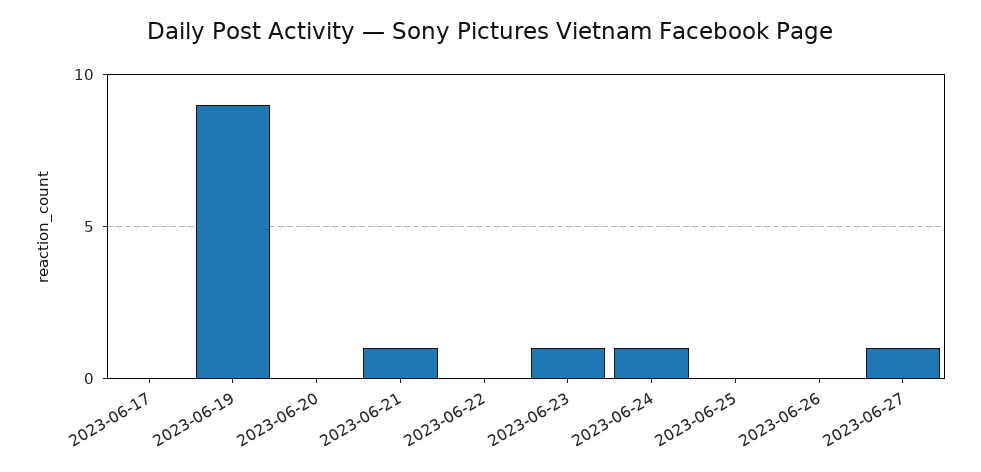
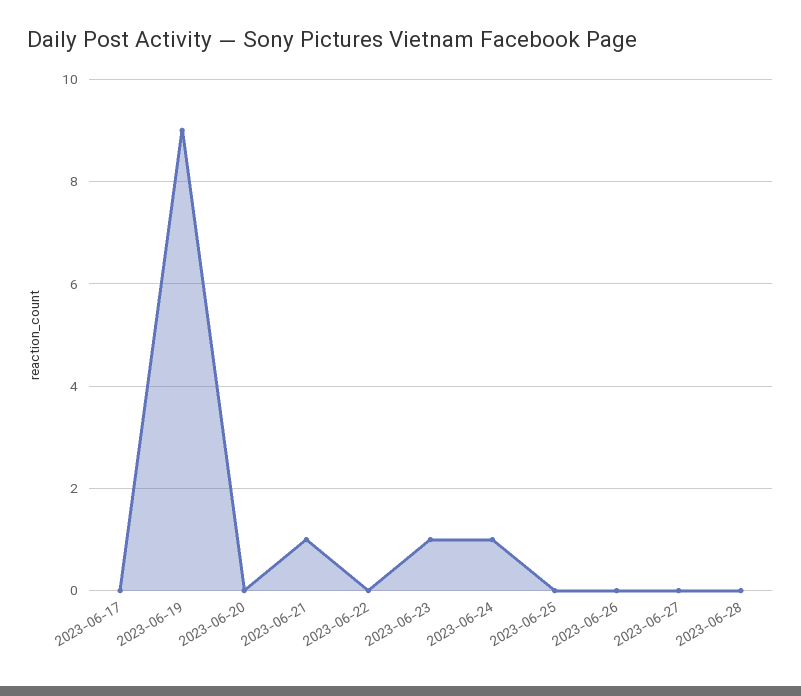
2023-06-27: 1 -> 0
2023-06-28: none -> 0

